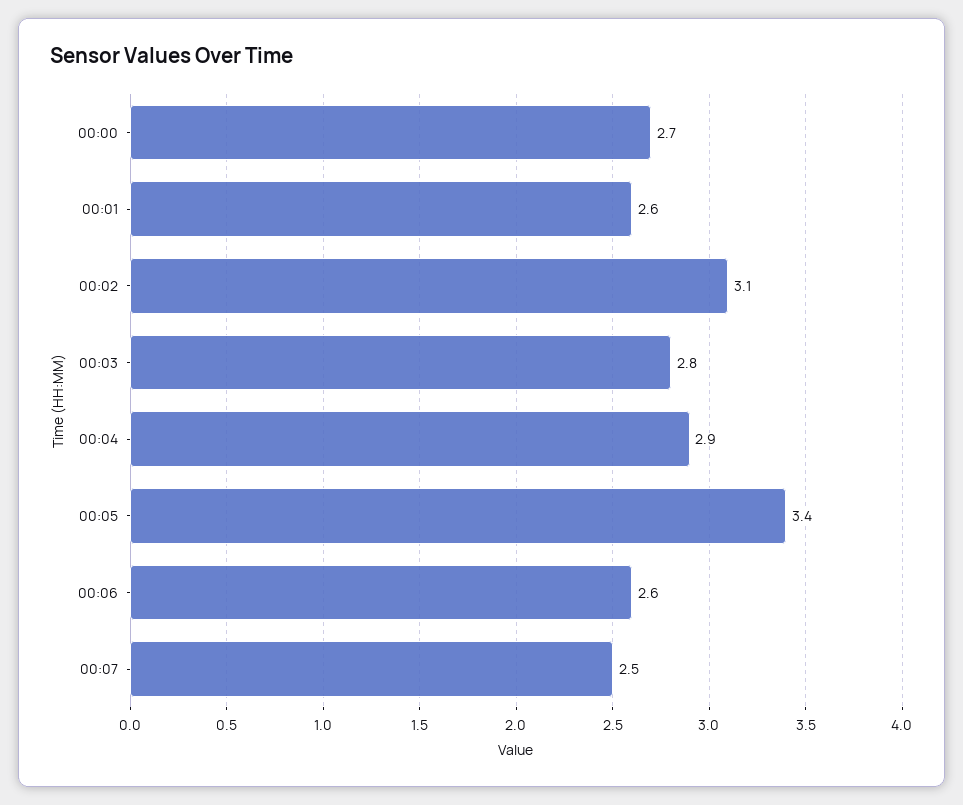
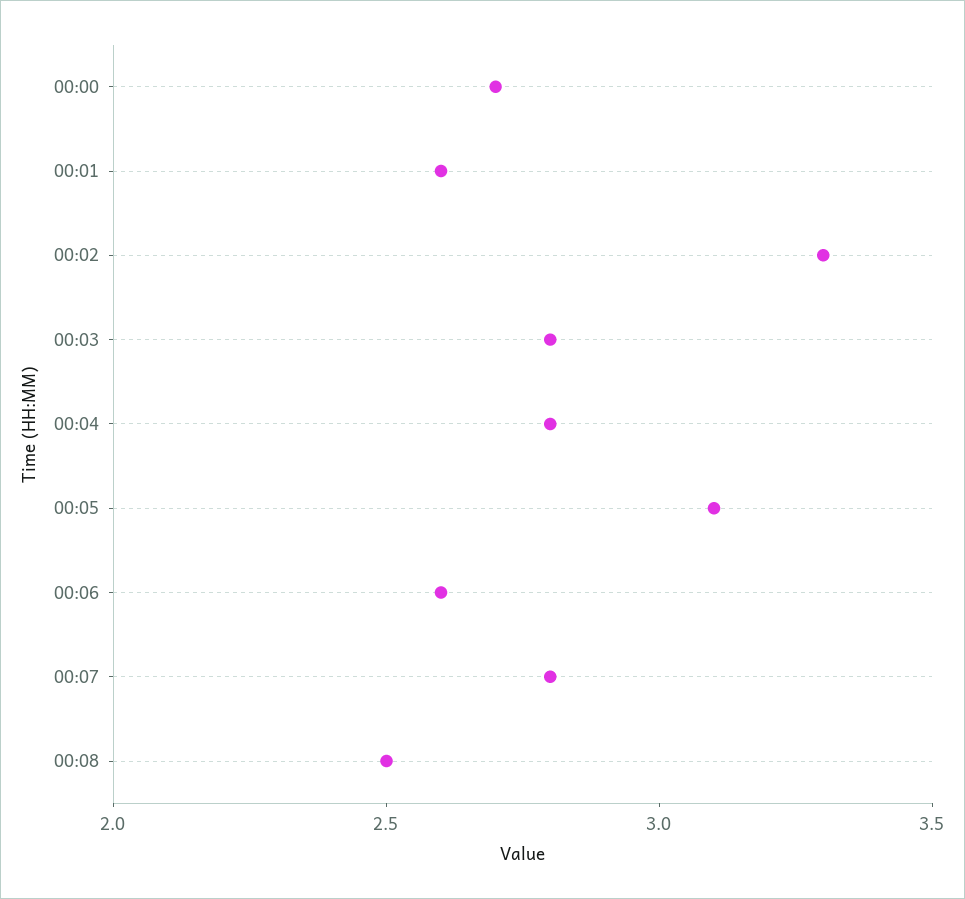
00:02: 3.1 -> 3.3
00:04: 2.9 -> 2.8
00:05: 3.4 -> 3.1
00:07: 2.5 -> 2.8
00:08: none -> 2.5

